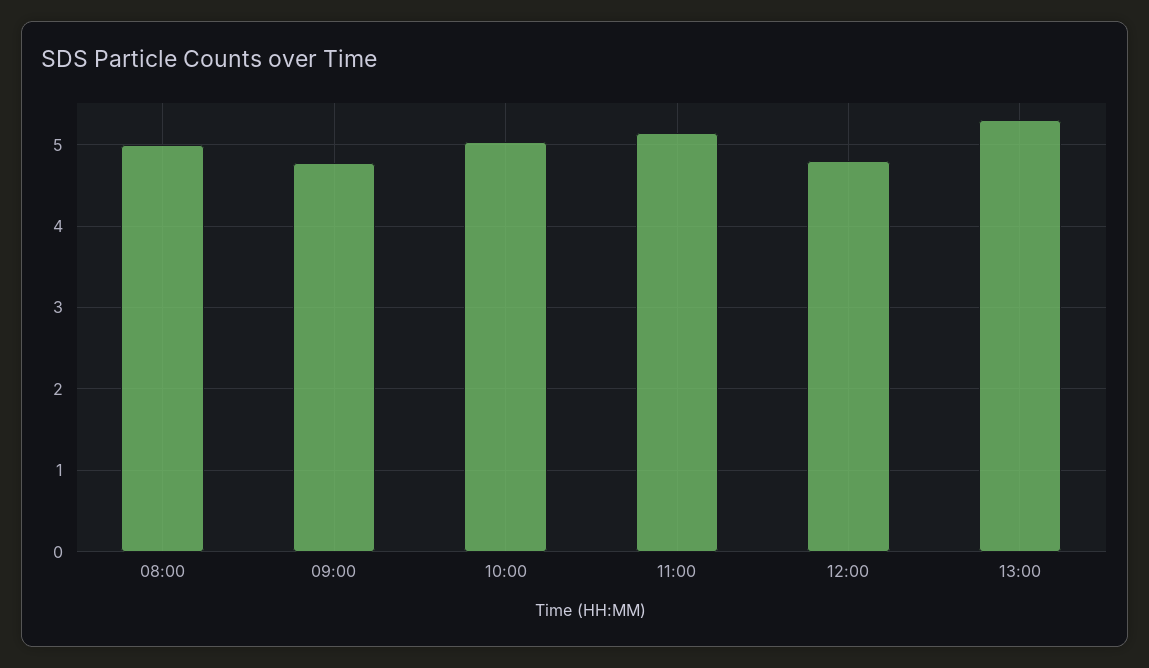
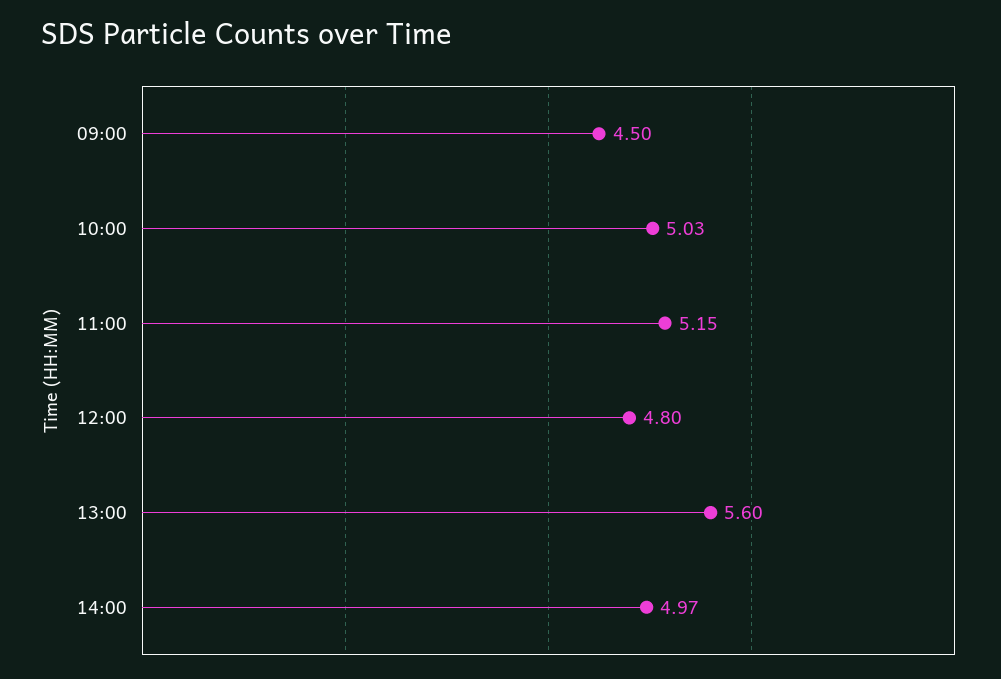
08:00: 5 -> none
09:00: 4.8 -> 4.5
13:00: 5.3 -> 5.6
14:00: none -> 4.97

